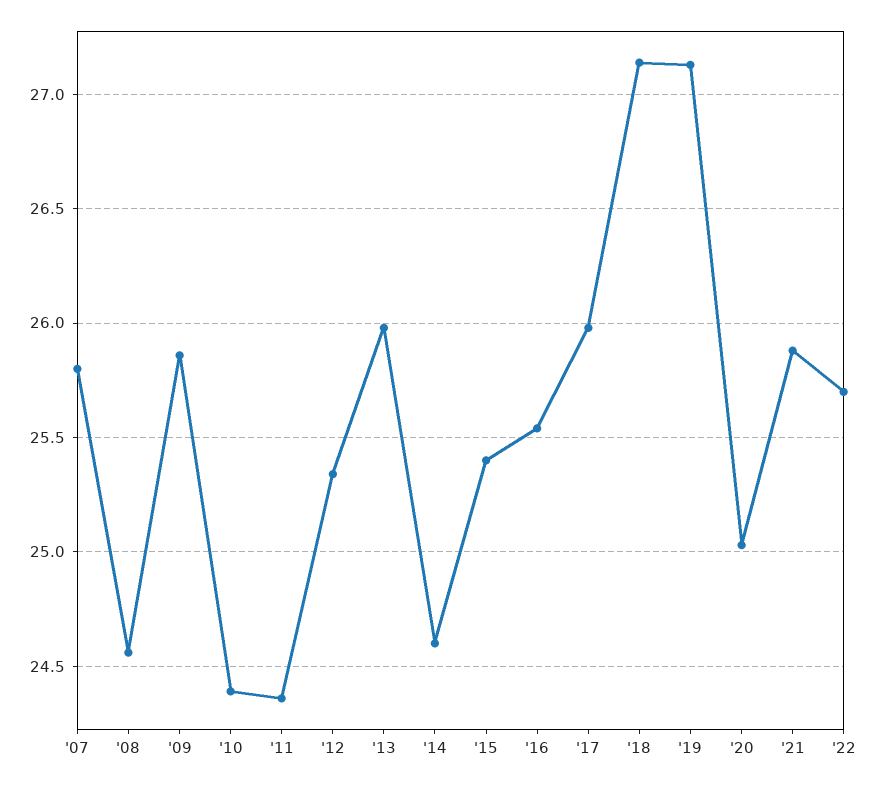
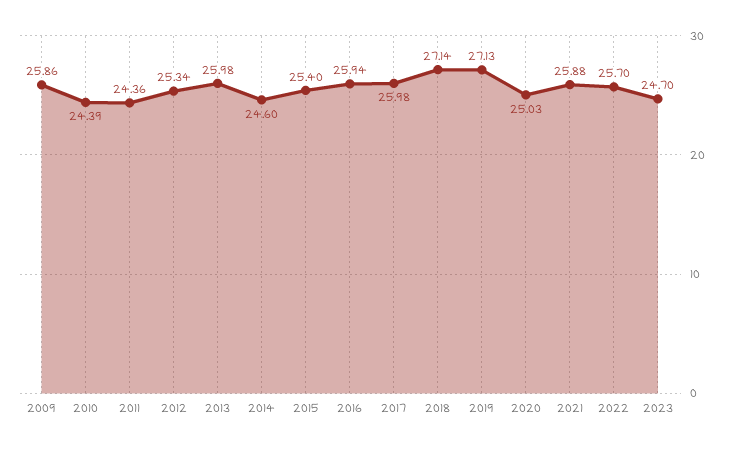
'07: 25.8 -> none
'08: 24.55 -> none
'16: 25.55 -> 25.94
2023: none -> 24.7

